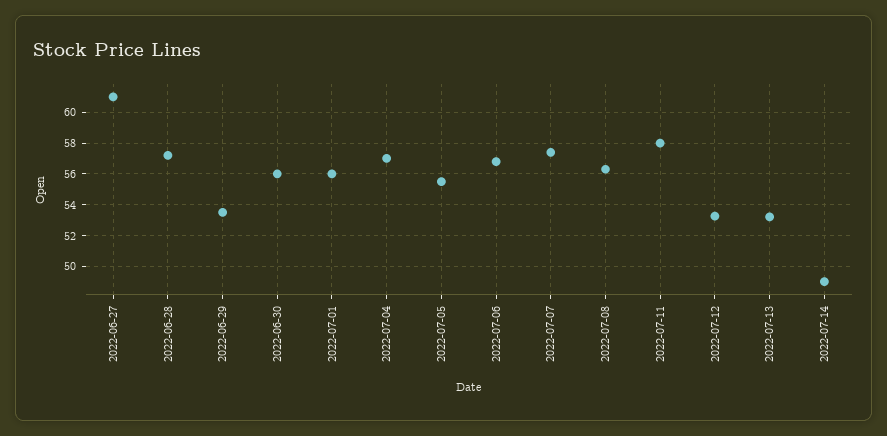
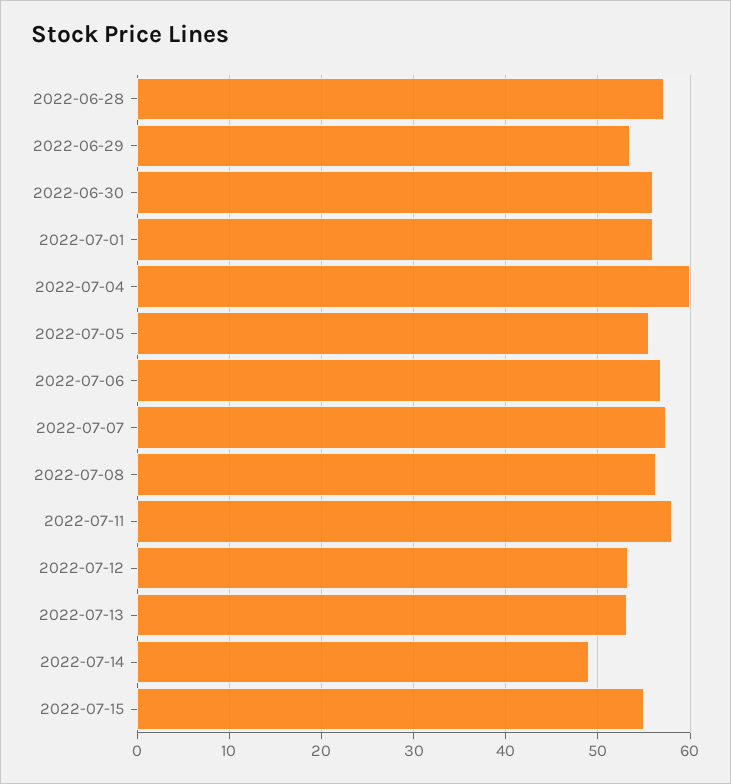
2022-06-27: 61 -> none
2022-07-04: 57 -> 60
2022-07-15: none -> 55

